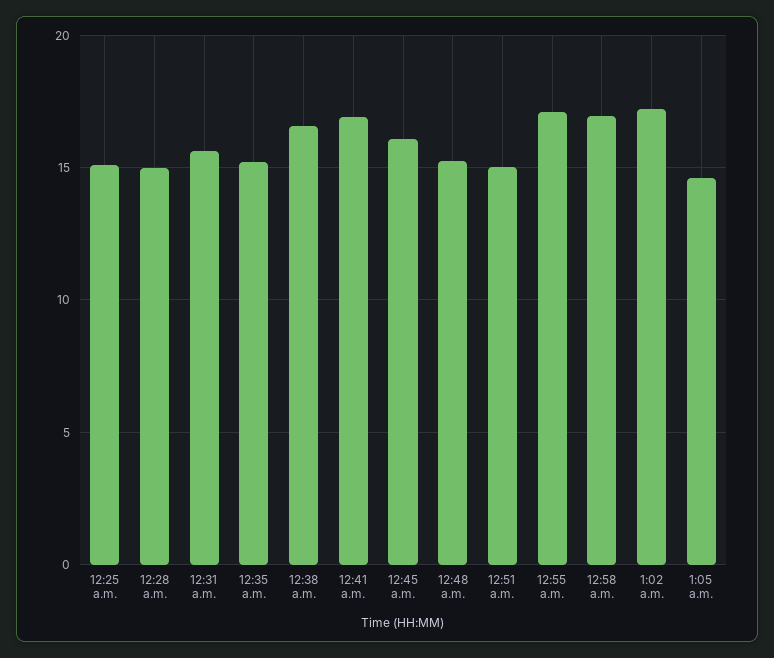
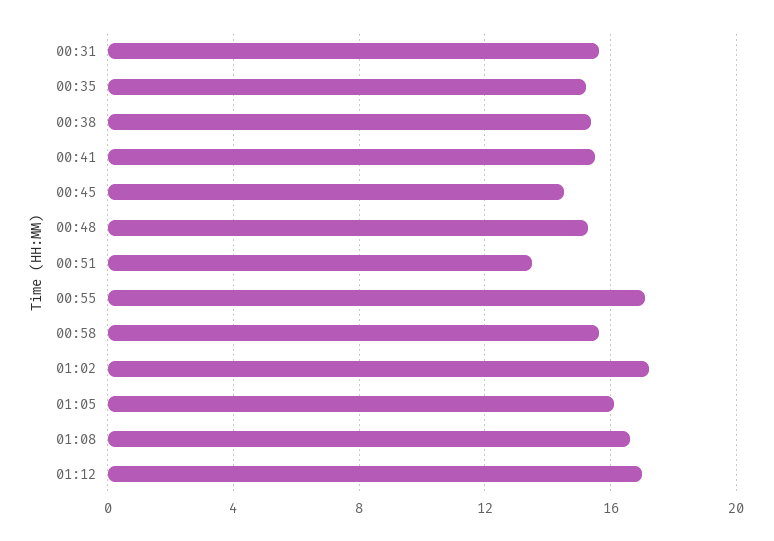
12:25 a.m.: 15 -> none
12:28 a.m.: 15 -> none
12:38 a.m.: 16.5 -> 15.5
12:41 a.m.: 17 -> 15.5
12:45 a.m.: 16 -> 14.5
12:51 a.m.: 15 -> 13.5
12:58 a.m.: 17 -> 15.5
1:05 a.m.: 14.5 -> 16
01:08: none -> 16.5
01:12: none -> 17

